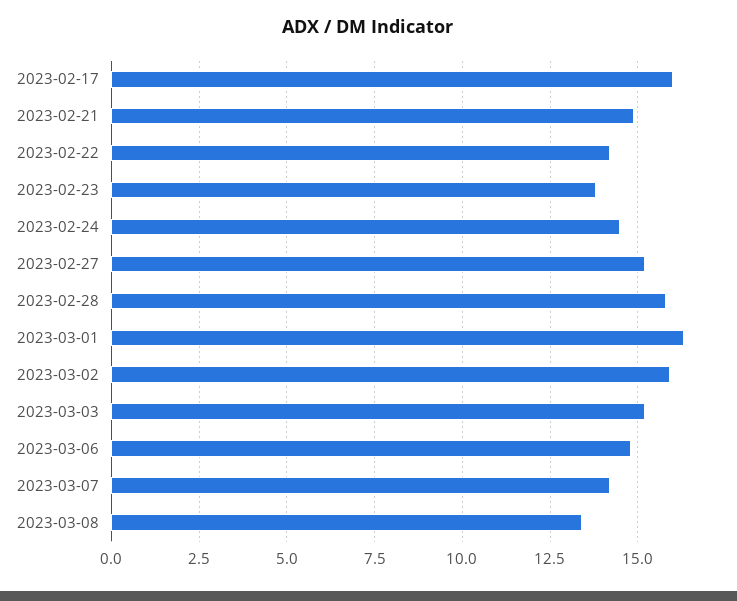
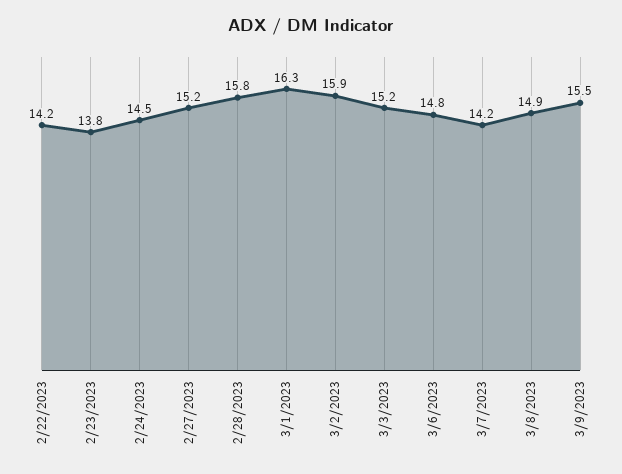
2023-02-17: 16 -> none
2023-02-21: 15 -> none
2023-03-08: 13.5 -> 14.9
3/9/2023: none -> 15.5

